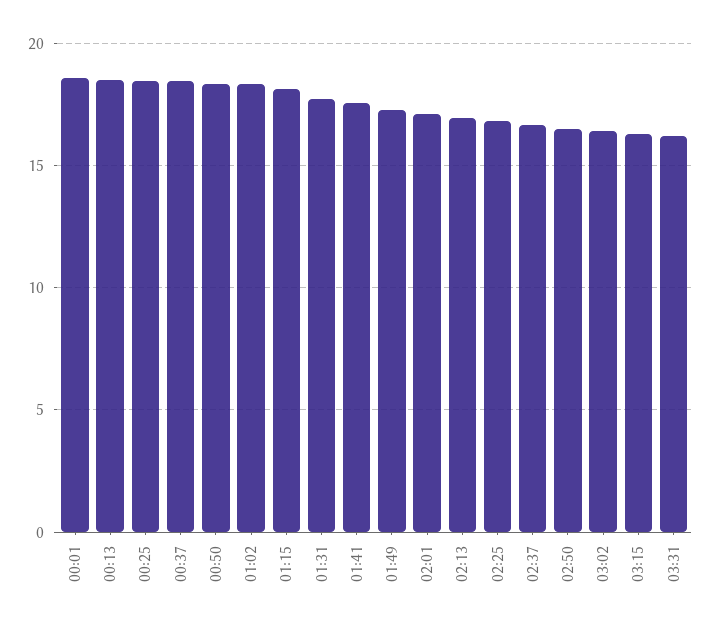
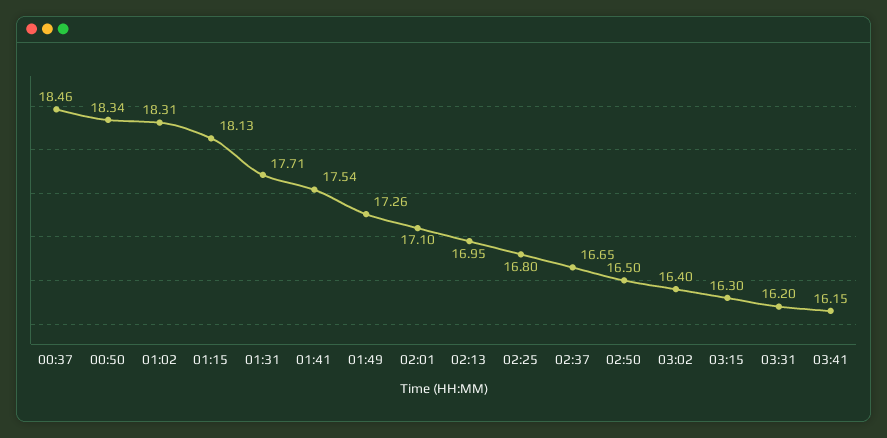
00:01: 18.5 -> none
00:13: 18.5 -> none
00:25: 18.5 -> none
03:41: none -> 16.15

